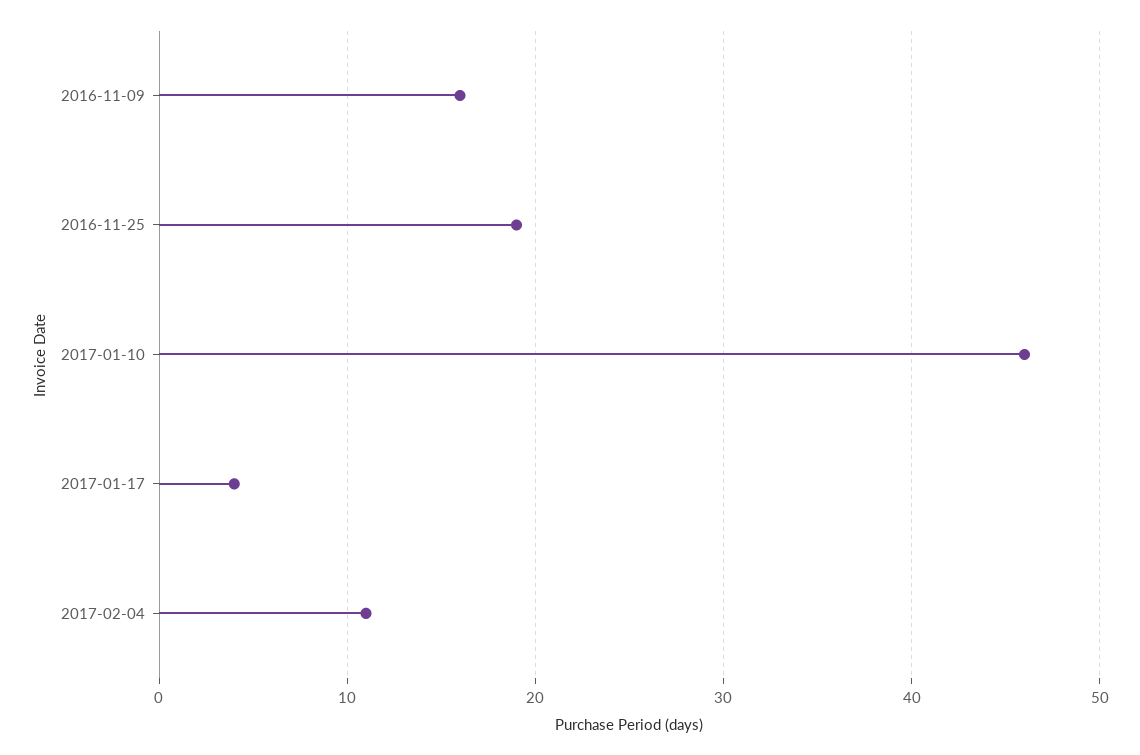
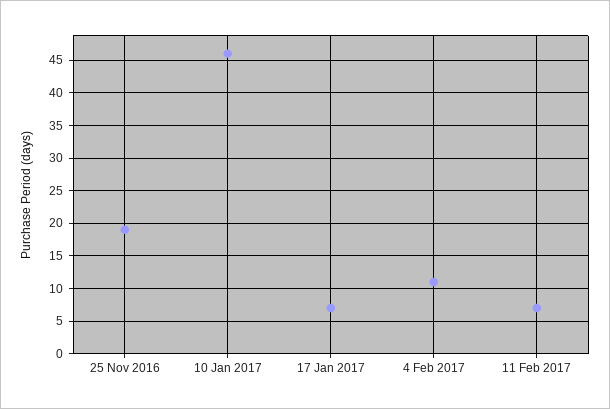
2016-11-09: 16 -> none
2017-01-17: 4 -> 7
11 Feb 2017: none -> 7

